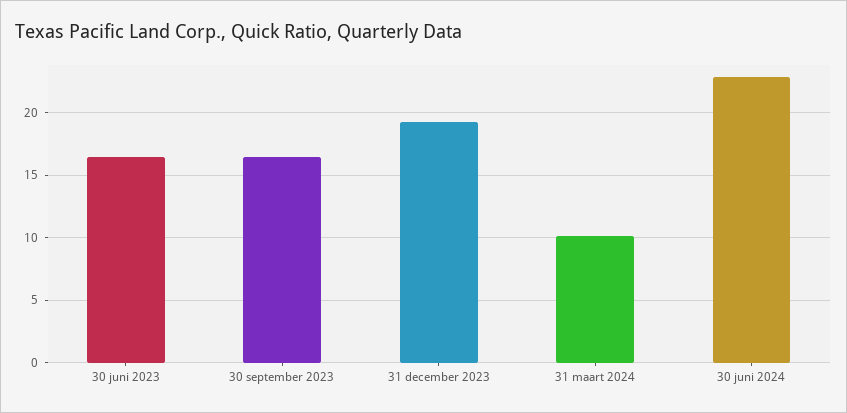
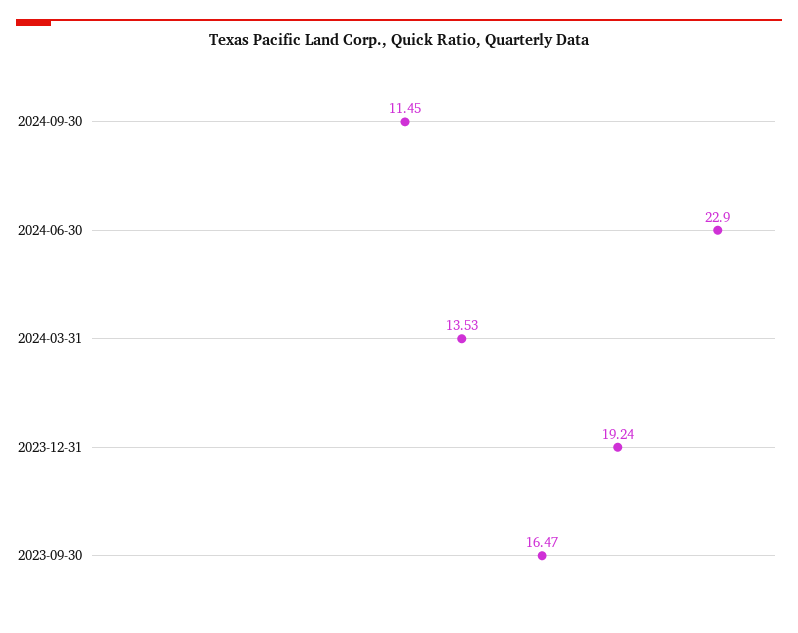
30 juni 2023: 16.5 -> none
31 maart 2024: 10 -> 13.53
2024-09-30: none -> 11.45

